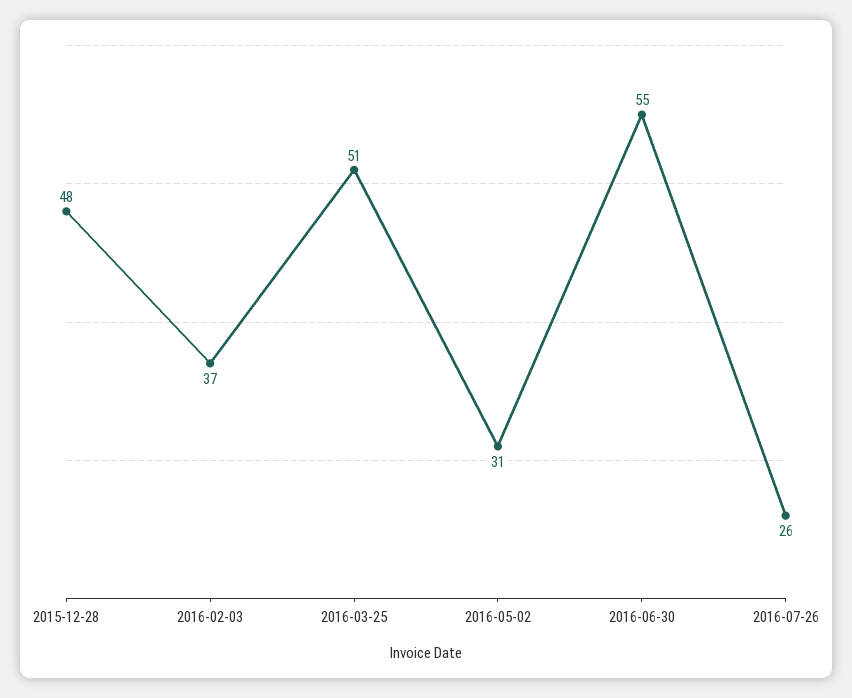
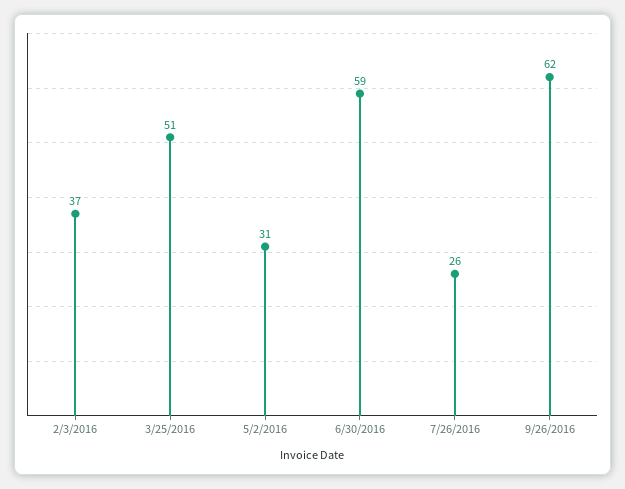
2015-12-28: 48 -> none
2016-06-30: 55 -> 59
9/26/2016: none -> 62

